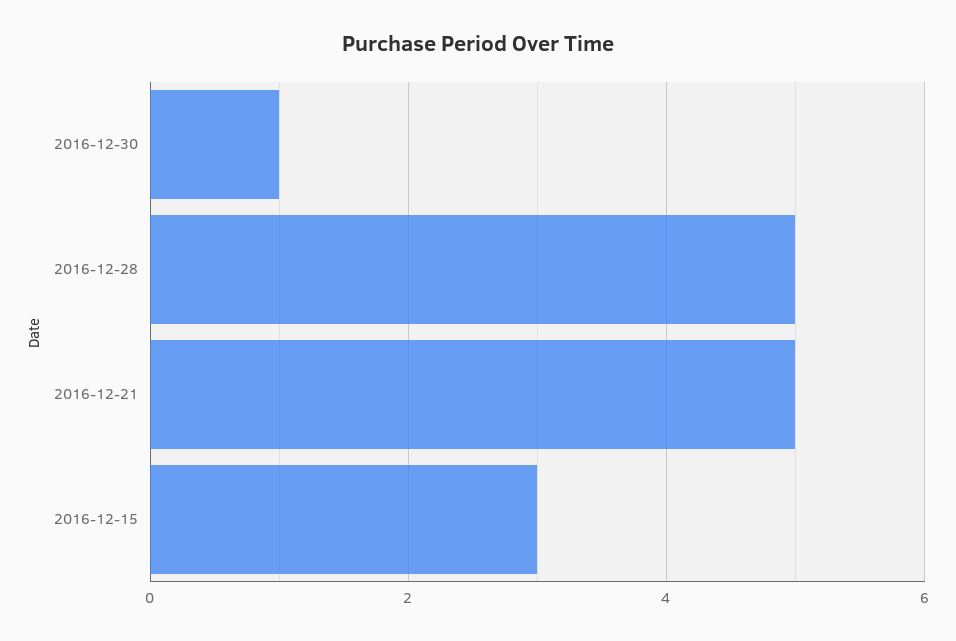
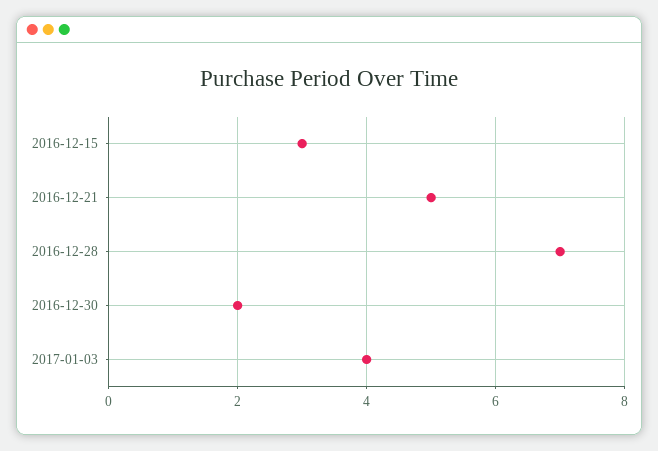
2016-12-30: 1 -> 2
2016-12-28: 5 -> 7
2017-01-03: none -> 4

